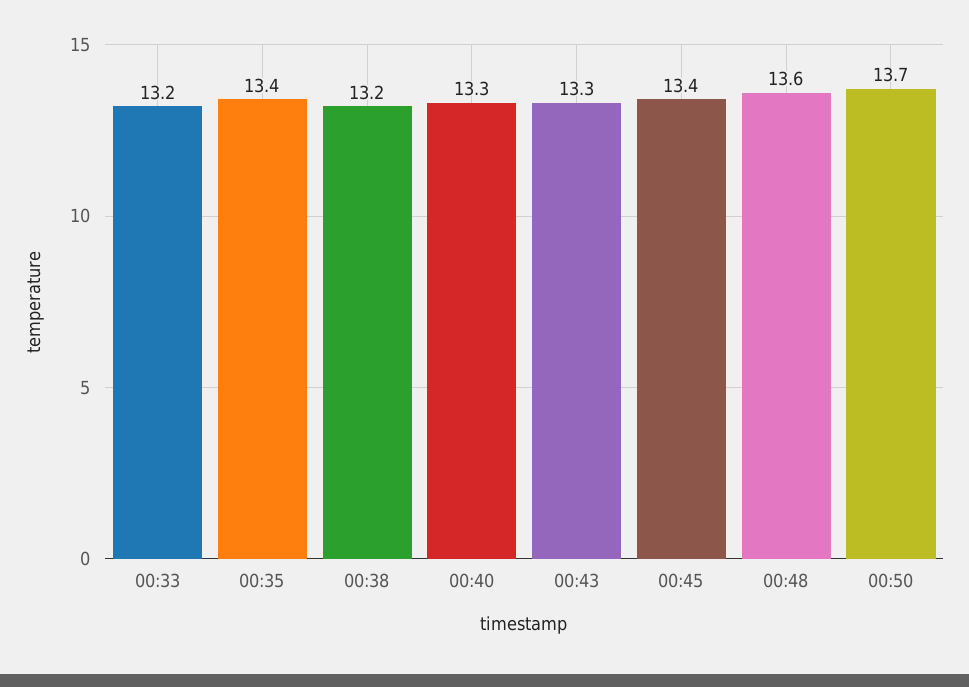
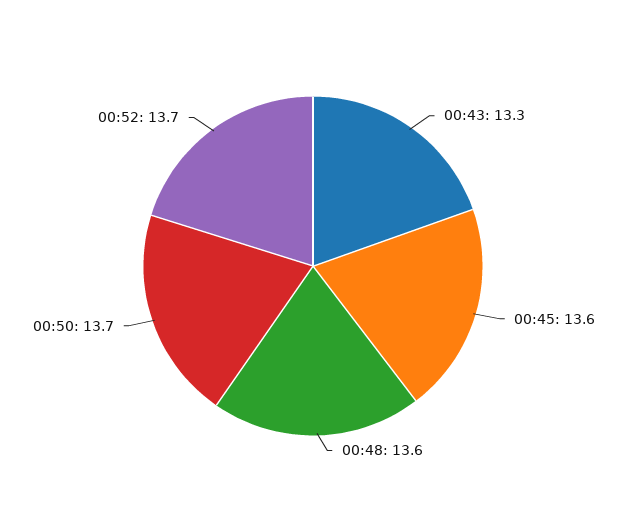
00:33: 13.2 -> none
00:35: 13.4 -> none
00:38: 13.2 -> none
00:40: 13.3 -> none
00:45: 13.4 -> 13.6
00:52: none -> 13.7

